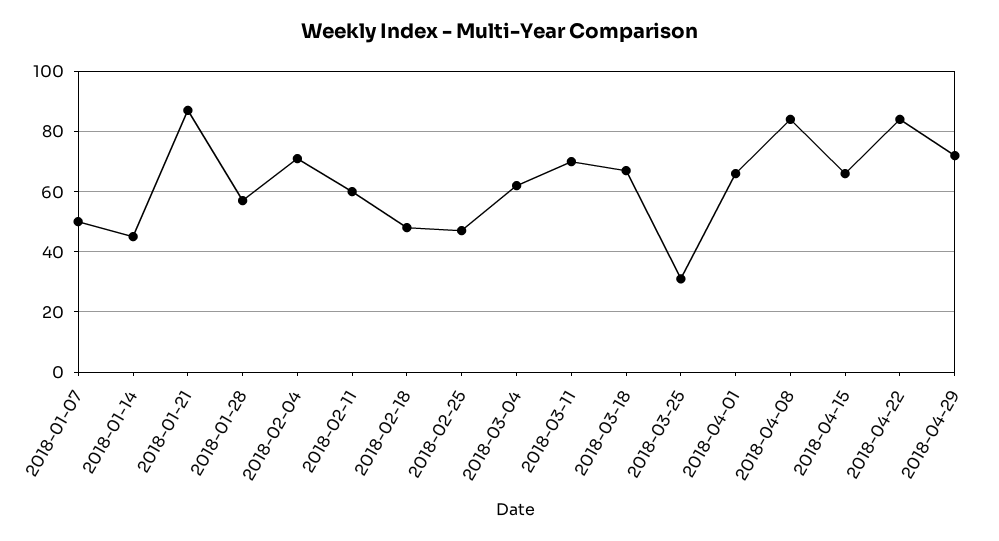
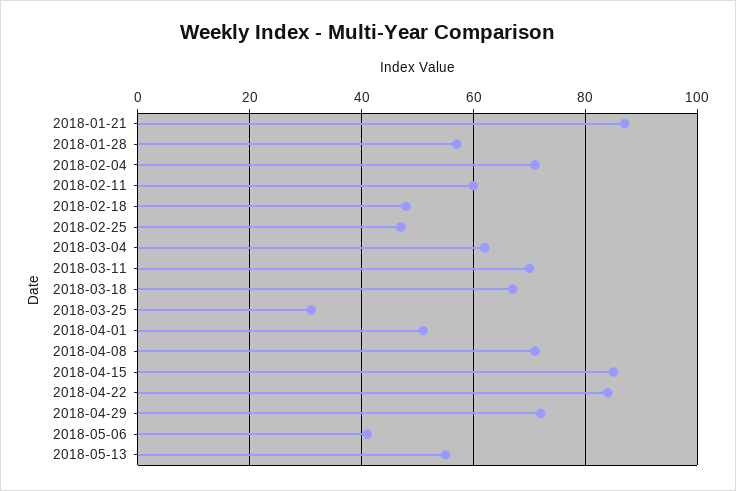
2018-01-07: 50 -> none
2018-01-14: 45 -> none
2018-04-01: 65 -> 50
2018-04-08: 85 -> 70
2018-04-15: 65 -> 85
2018-05-06: none -> 40
2018-05-13: none -> 55

